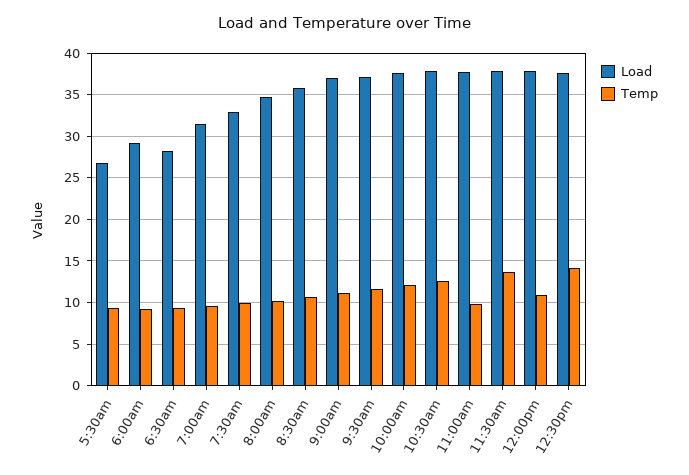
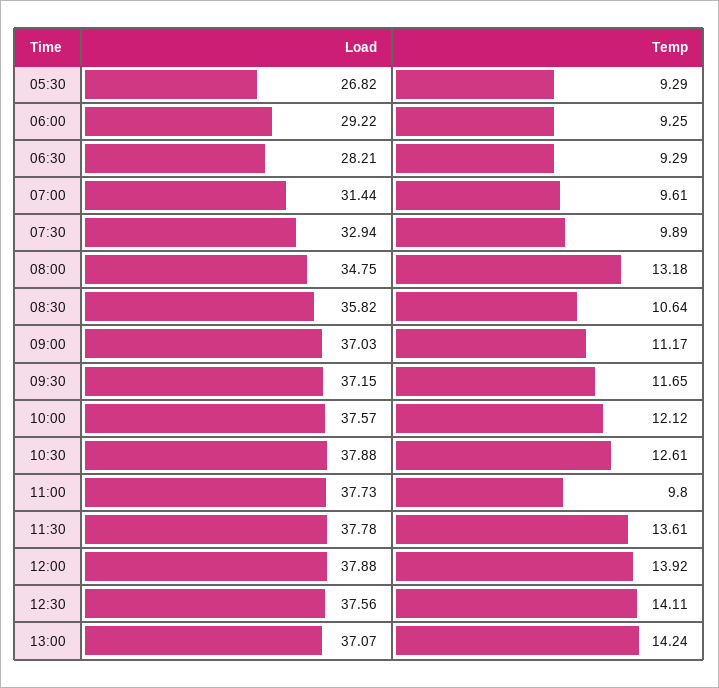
Temp, 8:00am: 10 -> 13.18
Temp, 12:00pm: 11 -> 13.92
Load, 13:00: none -> 37.07
Temp, 13:00: none -> 14.24

